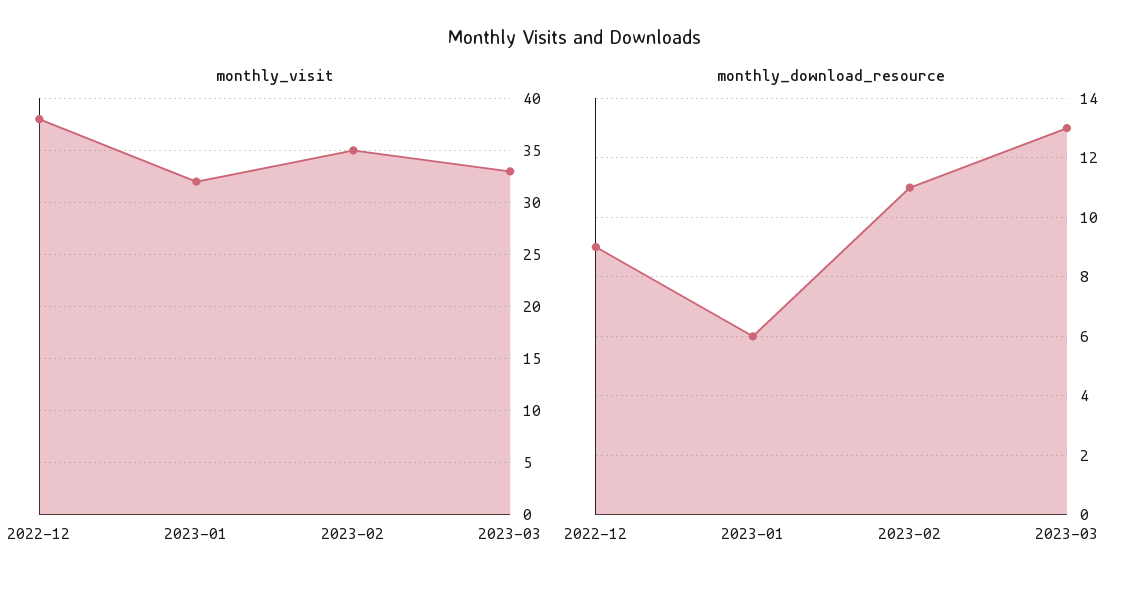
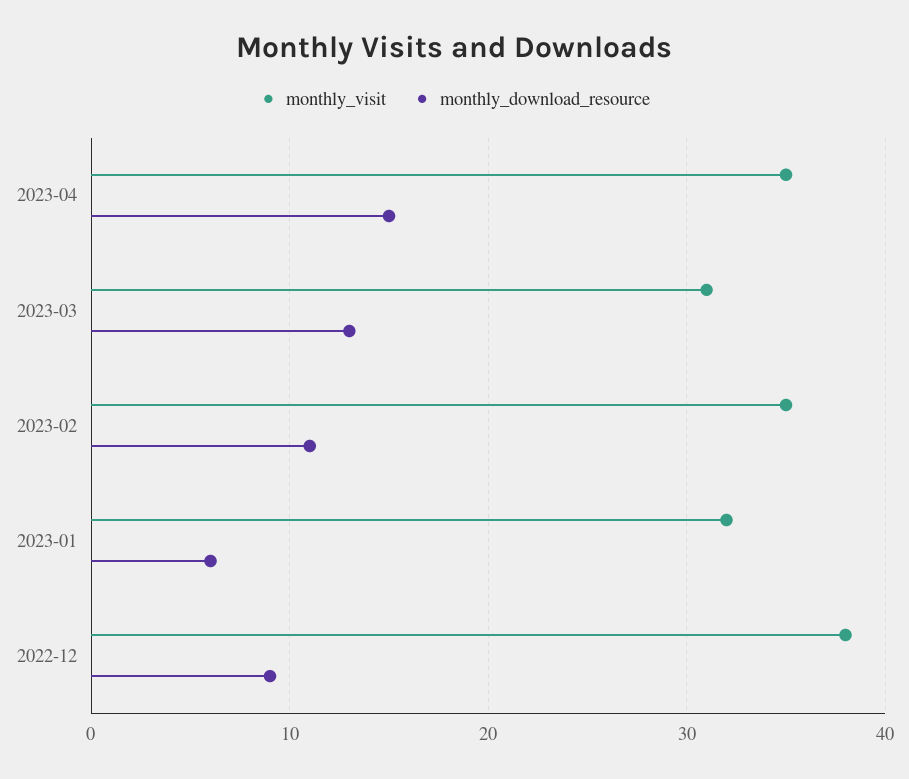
monthly_visit, 2023-03: 33 -> 31
monthly_visit, 2023-04: none -> 35
monthly_download_resource, 2023-04: none -> 15

